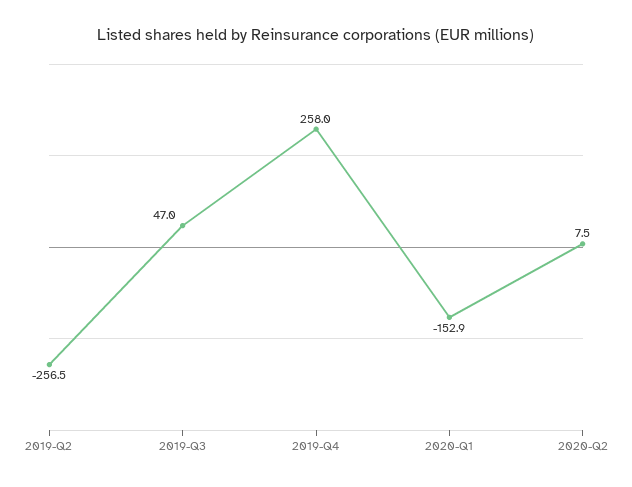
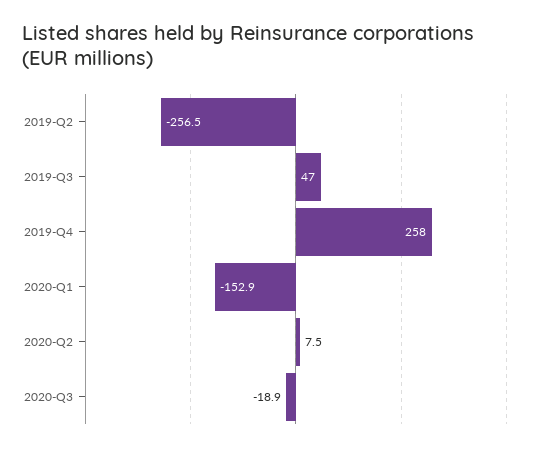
2020-Q3: none -> -18.9

